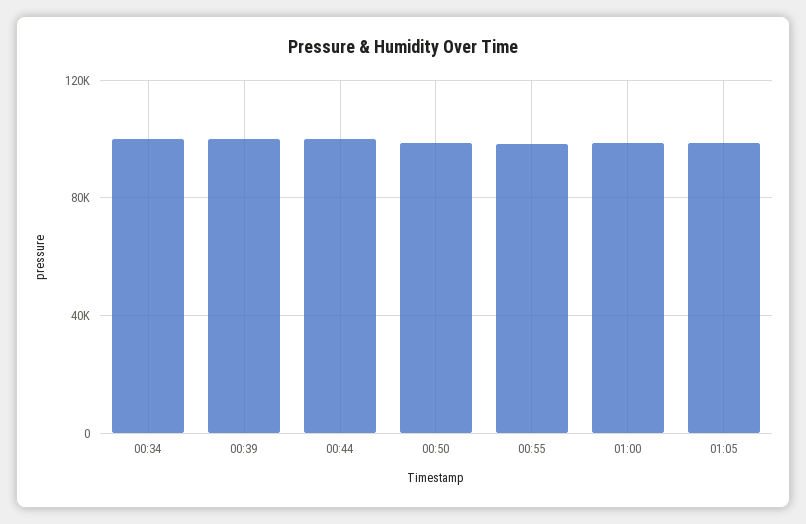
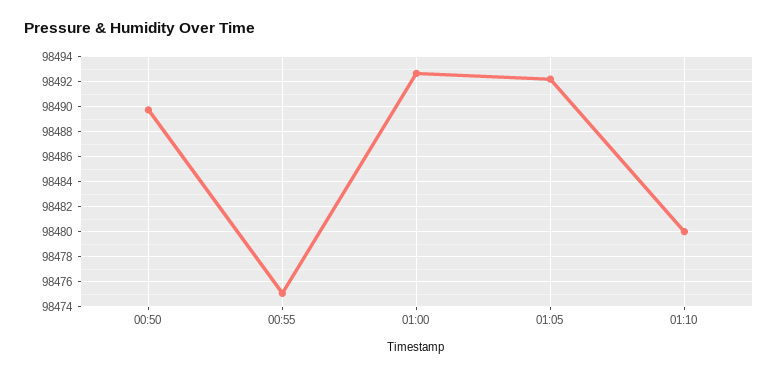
00:34: 100000 -> none
00:39: 100000 -> none
00:44: 100000 -> none
01:10: none -> 98480

